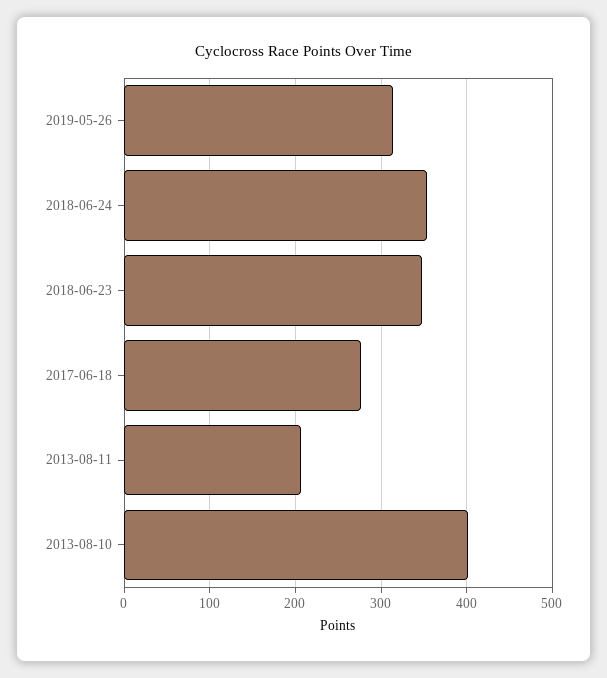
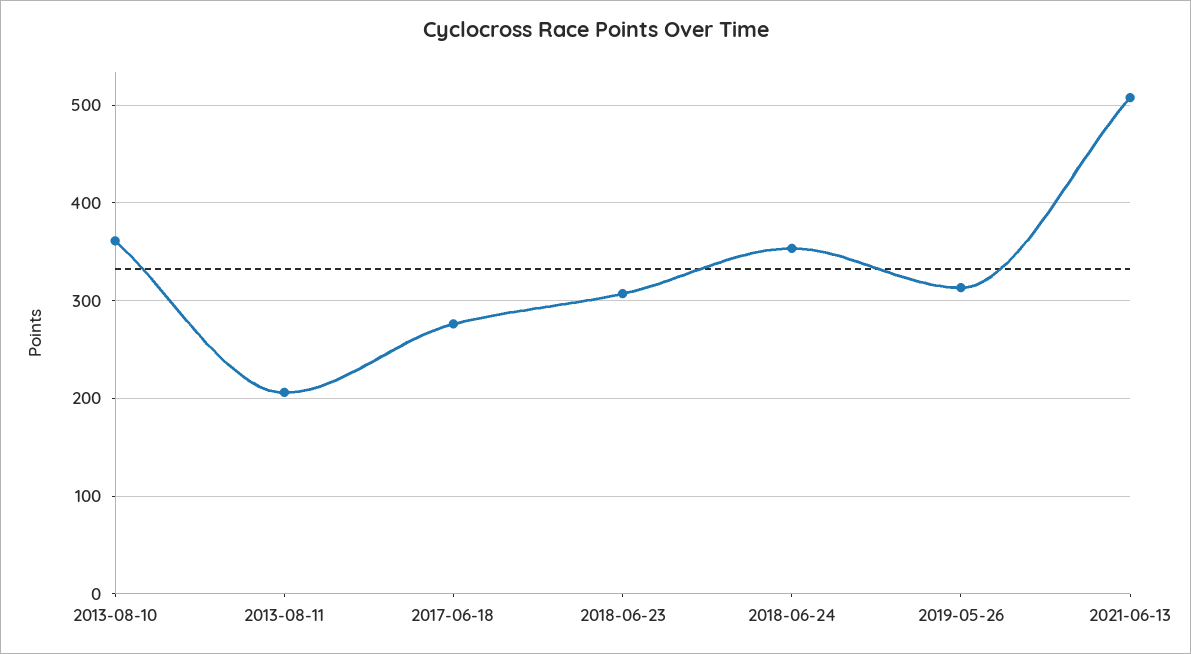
2018-06-23: 350 -> 310
2013-08-10: 400 -> 360
2021-06-13: none -> 510

